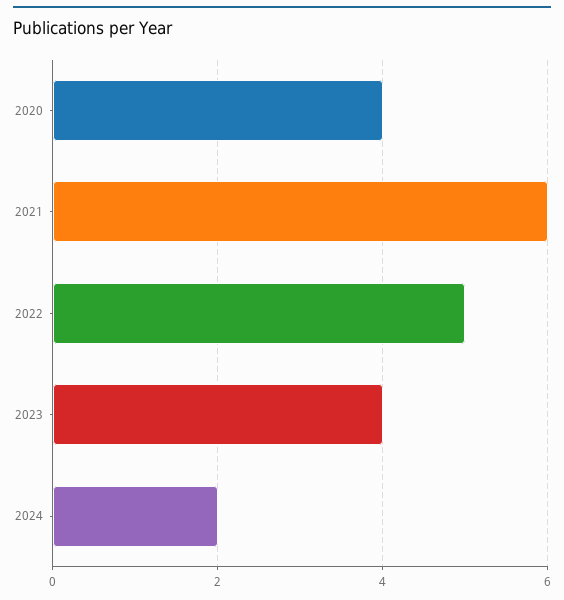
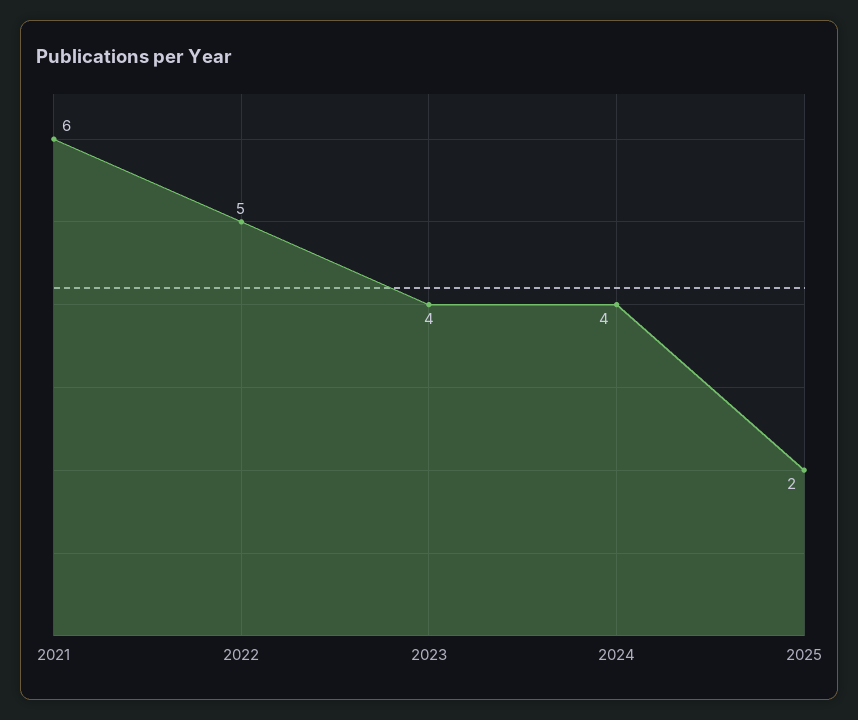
2020: 4 -> none
2024: 2 -> 4
2025: none -> 2

